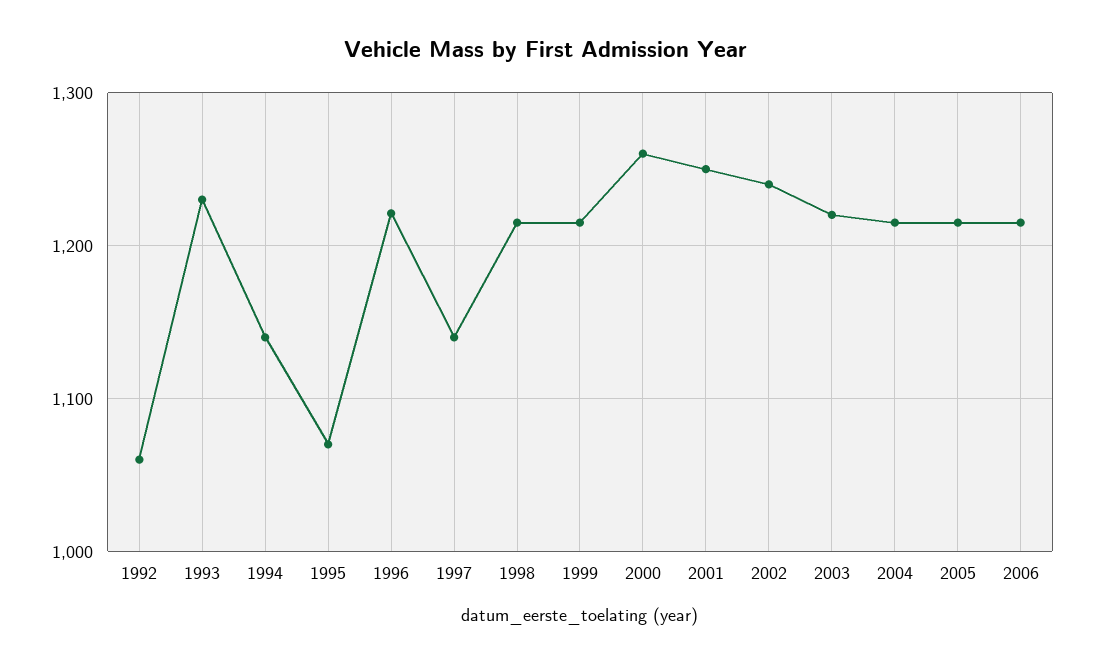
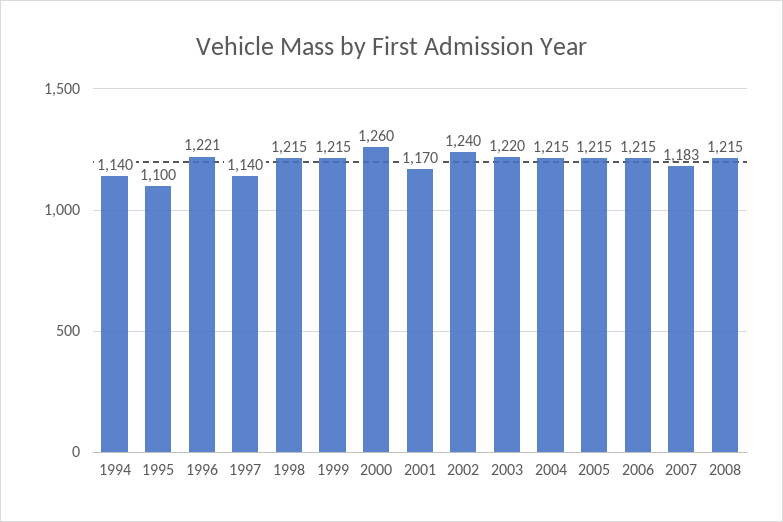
1992: 1060 -> none
1993: 1230 -> none
1995: 1070 -> 1100
2001: 1250 -> 1170
2007: none -> 1183
2008: none -> 1215

